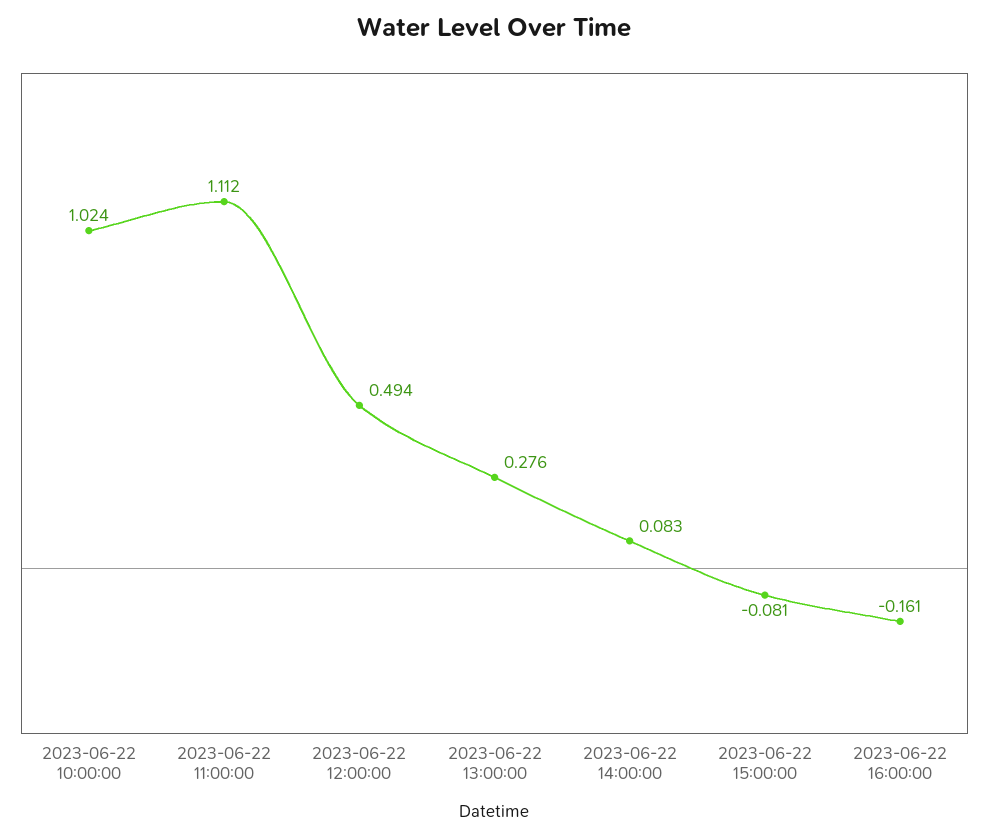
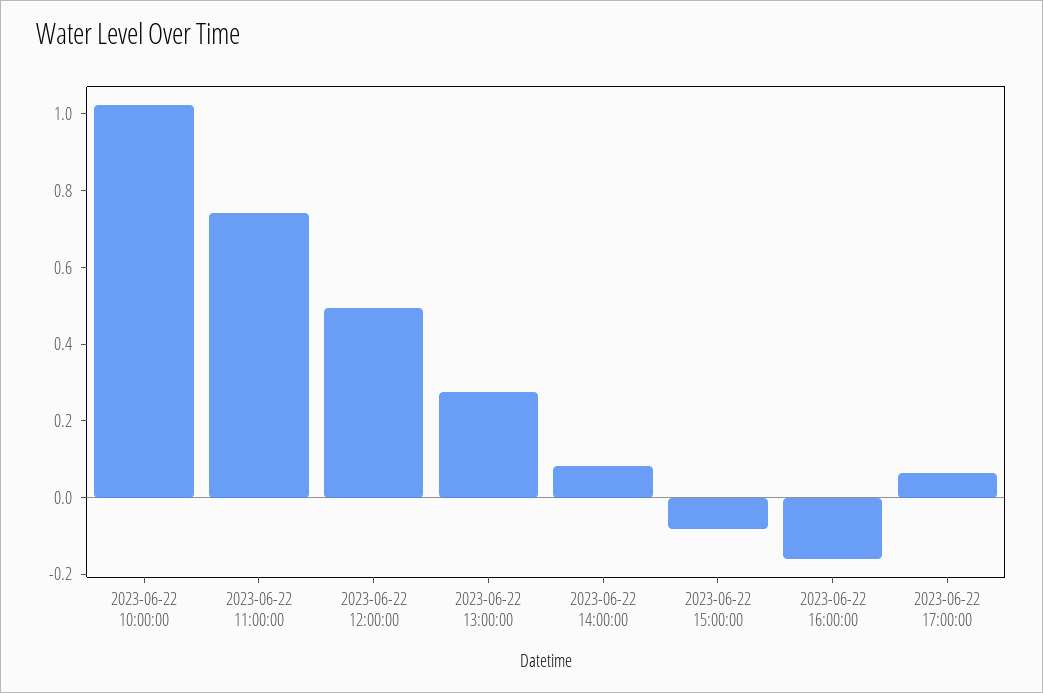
2023-06-22 11:00:00: 1.112 -> 0.75
2023-06-22 17:00:00: none -> 0.05

